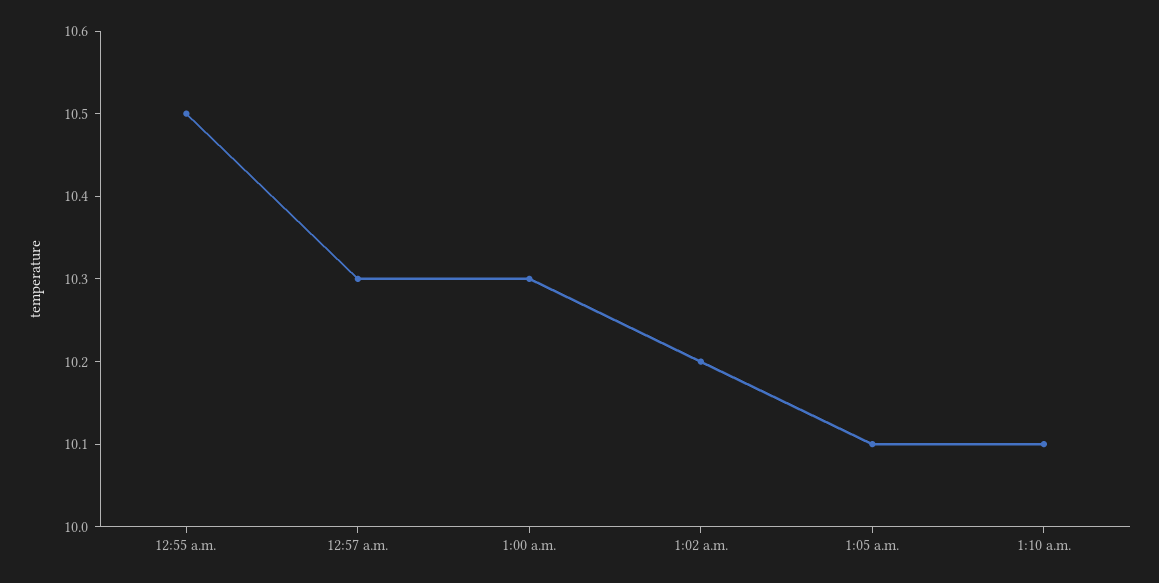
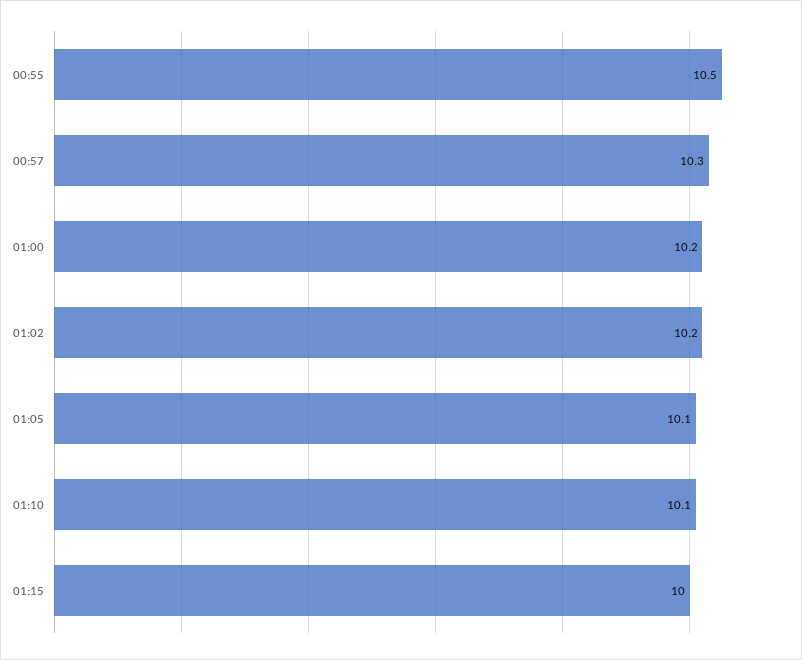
1:00 a.m.: 10.3 -> 10.2
01:15: none -> 10

